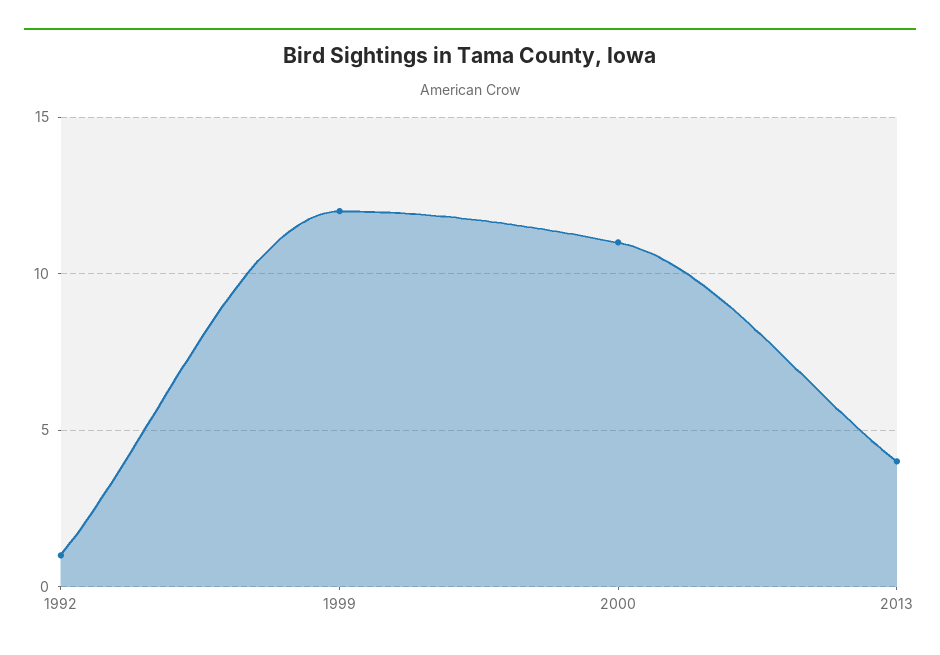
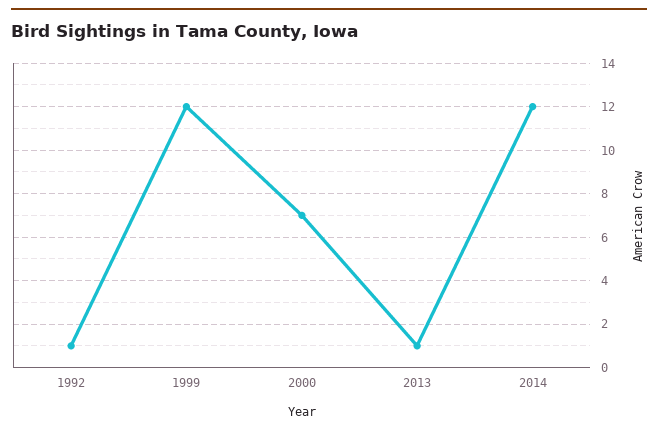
2000: 11 -> 7
2013: 4 -> 1
2014: none -> 12

